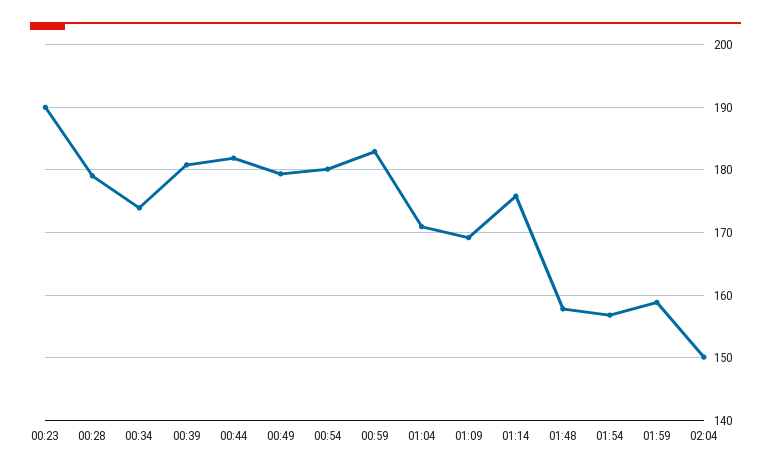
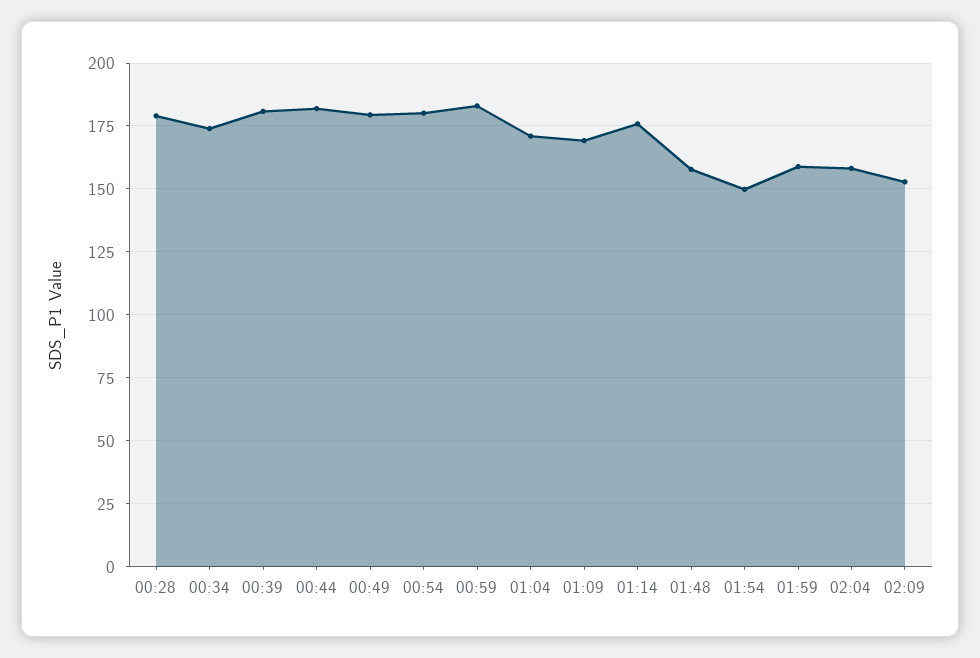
00:23: 190 -> none
01:54: 157 -> 150
02:04: 150 -> 157.5
02:09: none -> 152.5

